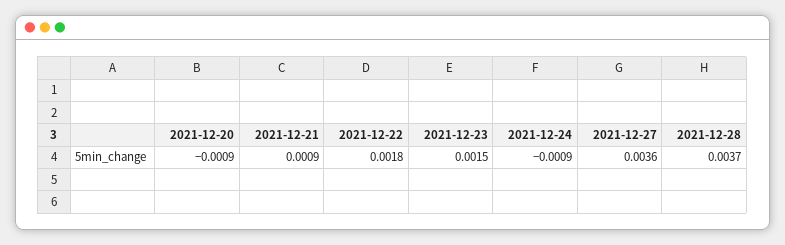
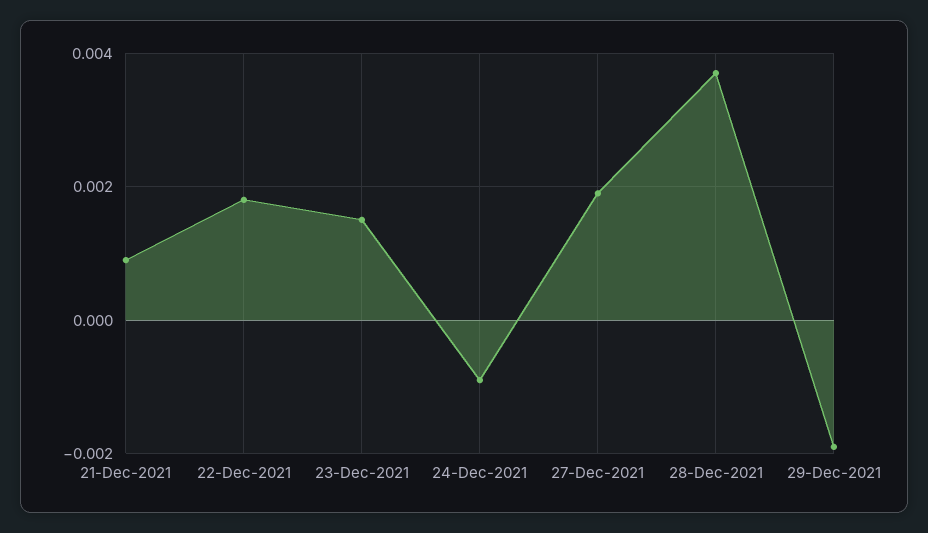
2021-12-20: -0.0009 -> none
2021-12-27: 0.0036 -> 0.002
29-Dec-2021: none -> -0.002

